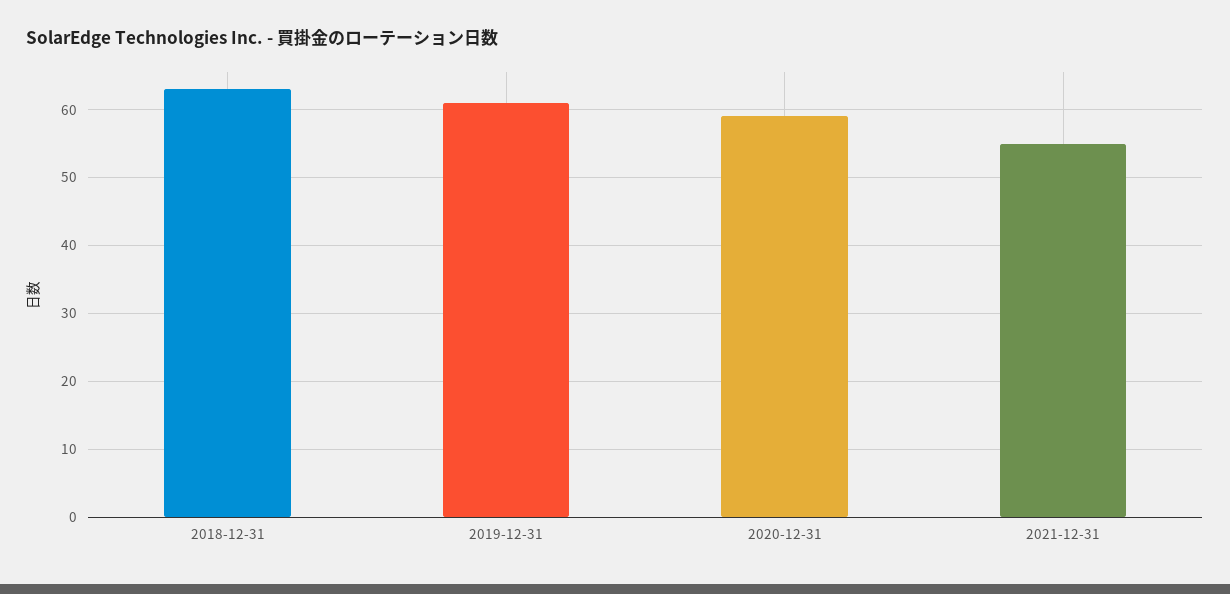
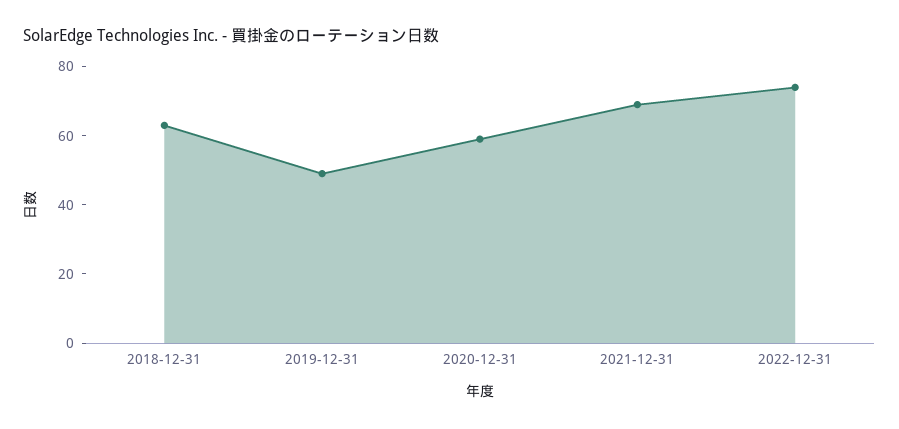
2019-12-31: 61 -> 50
2021-12-31: 55 -> 70
2022-12-31: none -> 75

